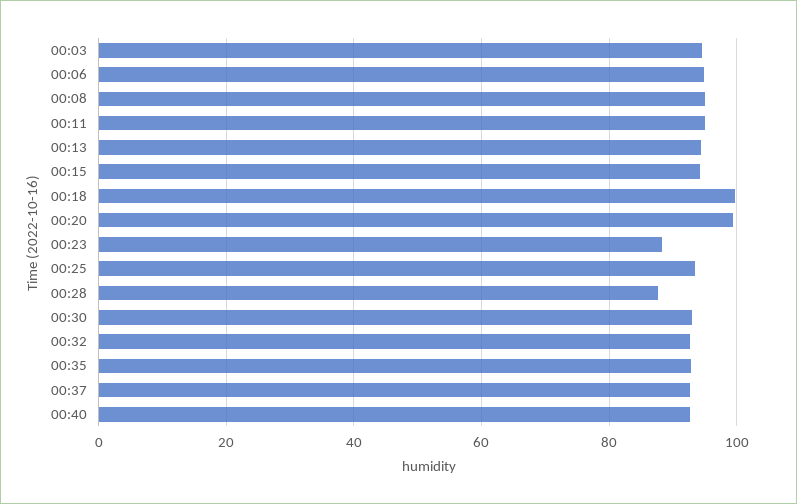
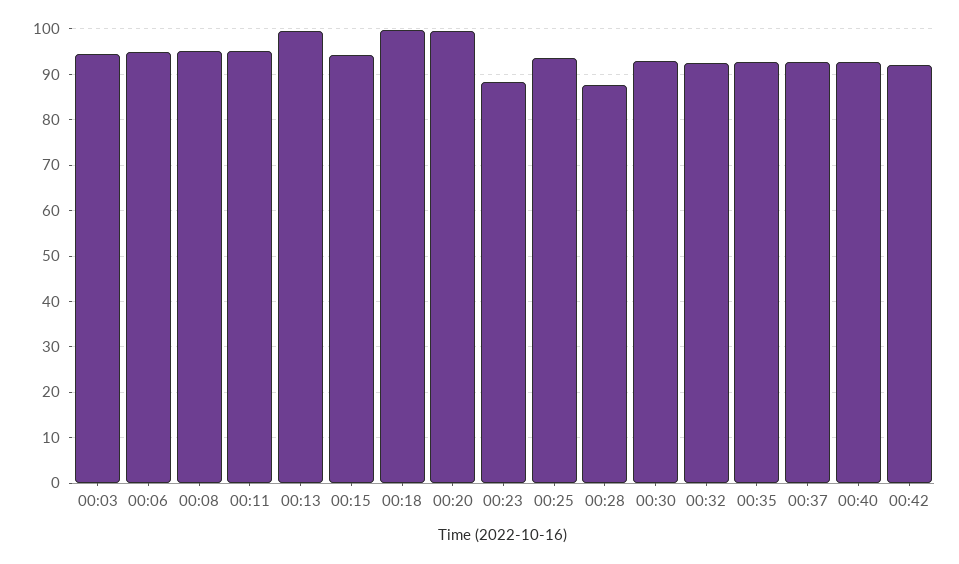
00:13: 94 -> 100
00:42: none -> 92

